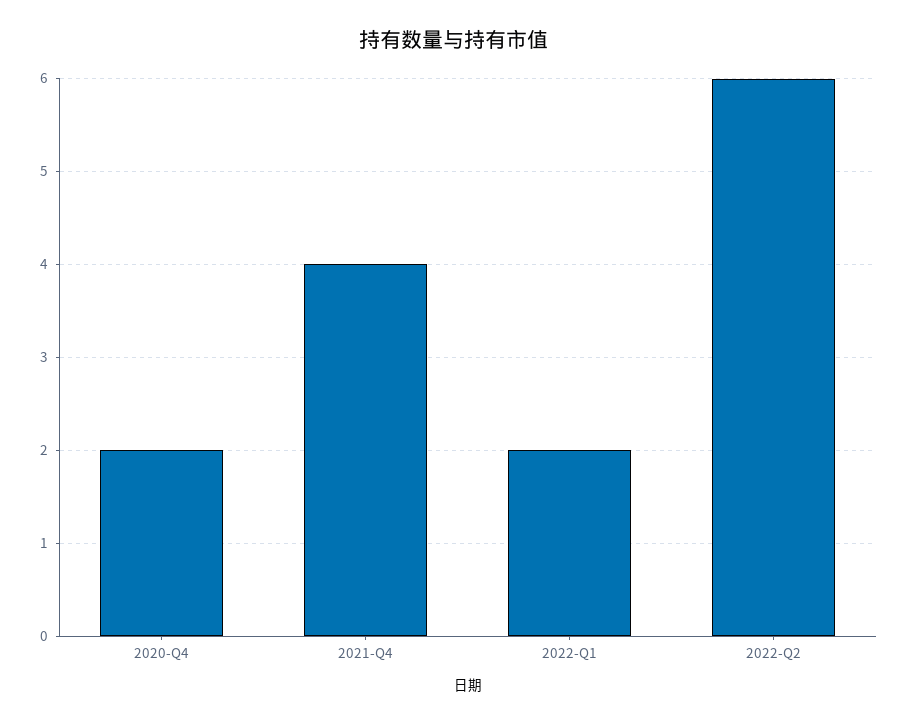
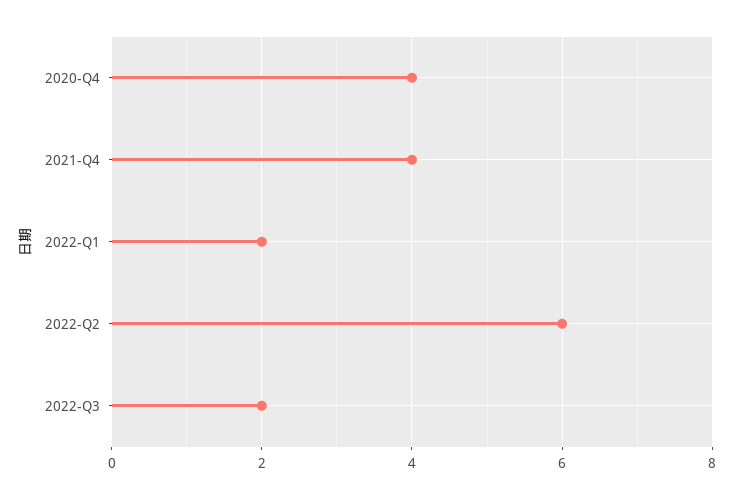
2020-Q4: 2 -> 4
2022-Q3: none -> 2

